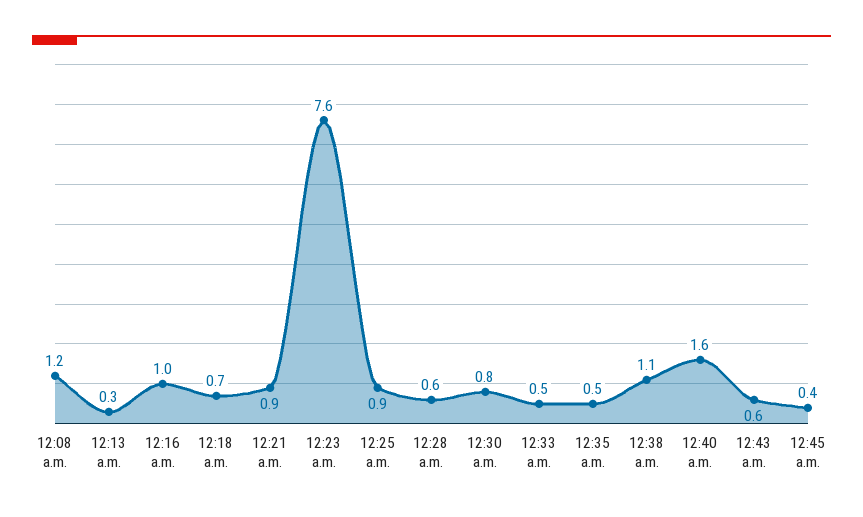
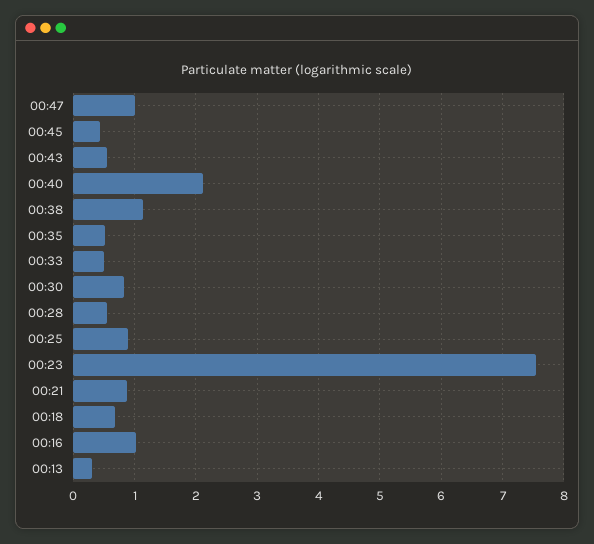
12:08 a.m.: 1.2 -> none
12:40 a.m.: 1.6 -> 2.1
00:47: none -> 1

